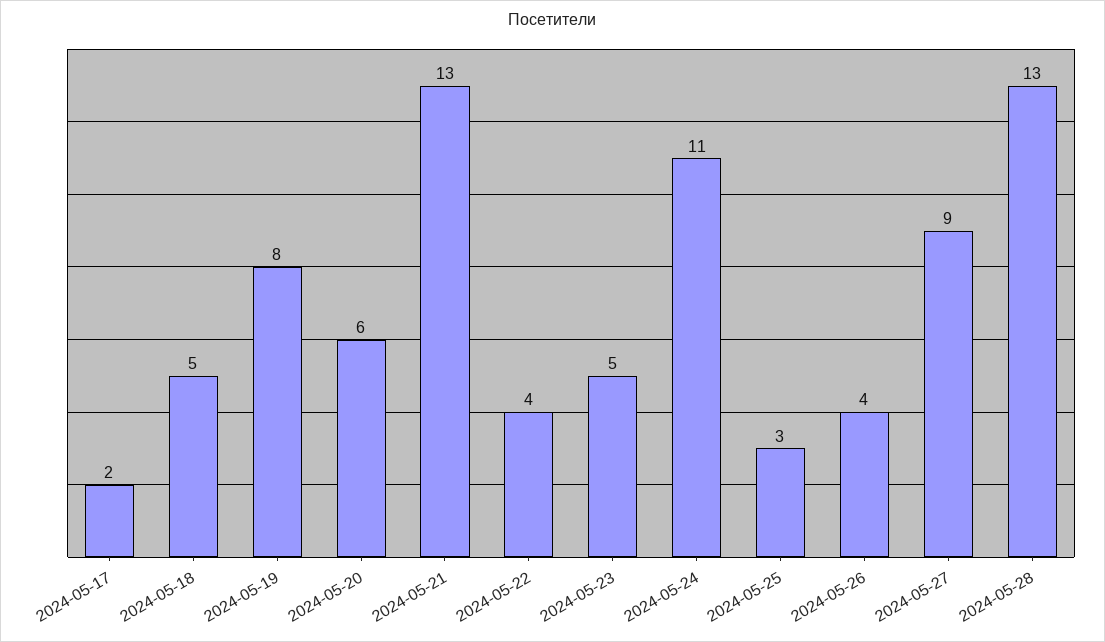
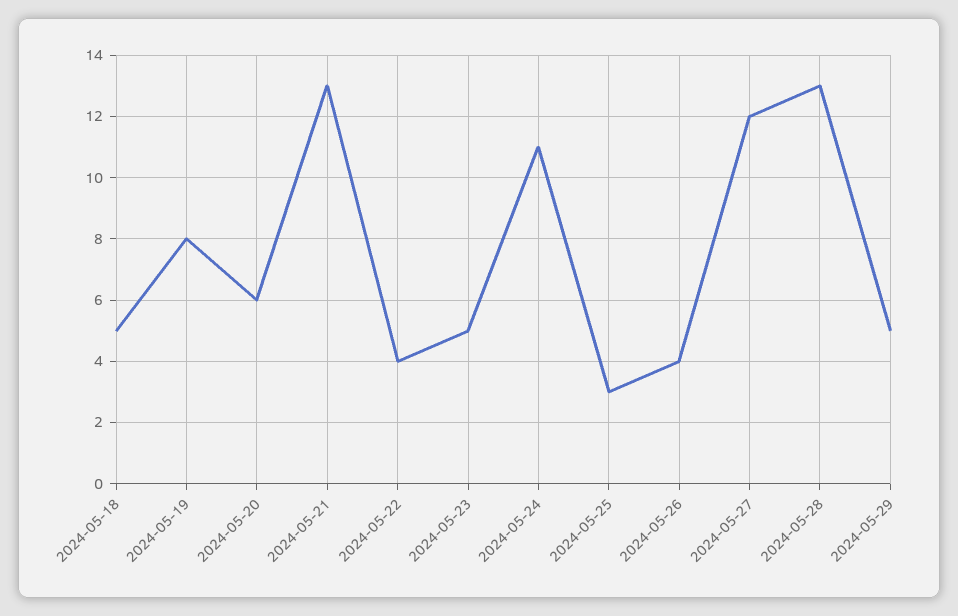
2024-05-17: 2 -> none
2024-05-27: 9 -> 12
2024-05-29: none -> 5

